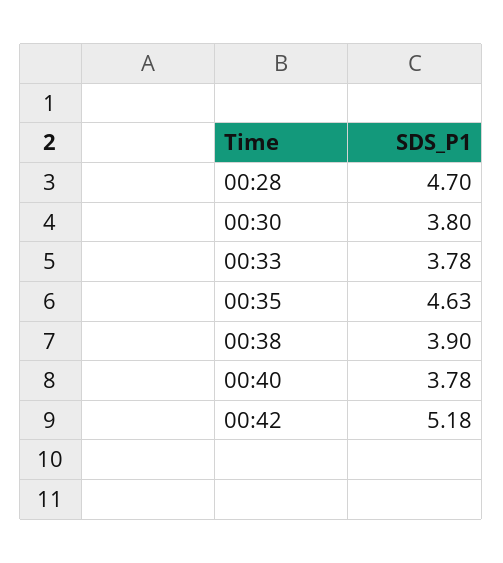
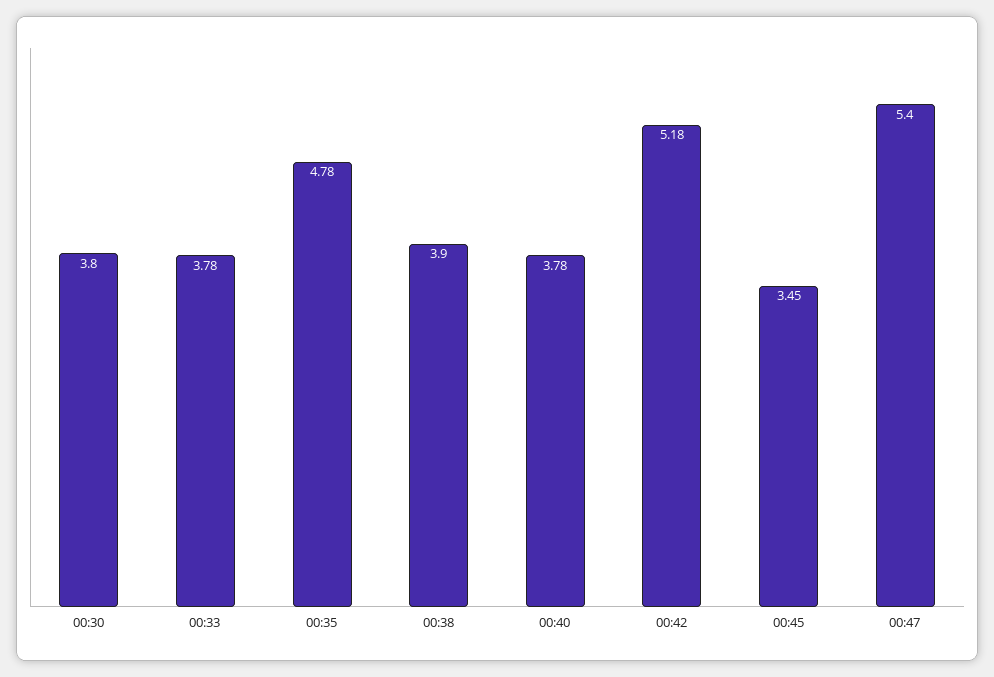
00:28: 4.7 -> none
00:35: 4.63 -> 4.78
00:45: none -> 3.45
00:47: none -> 5.4

